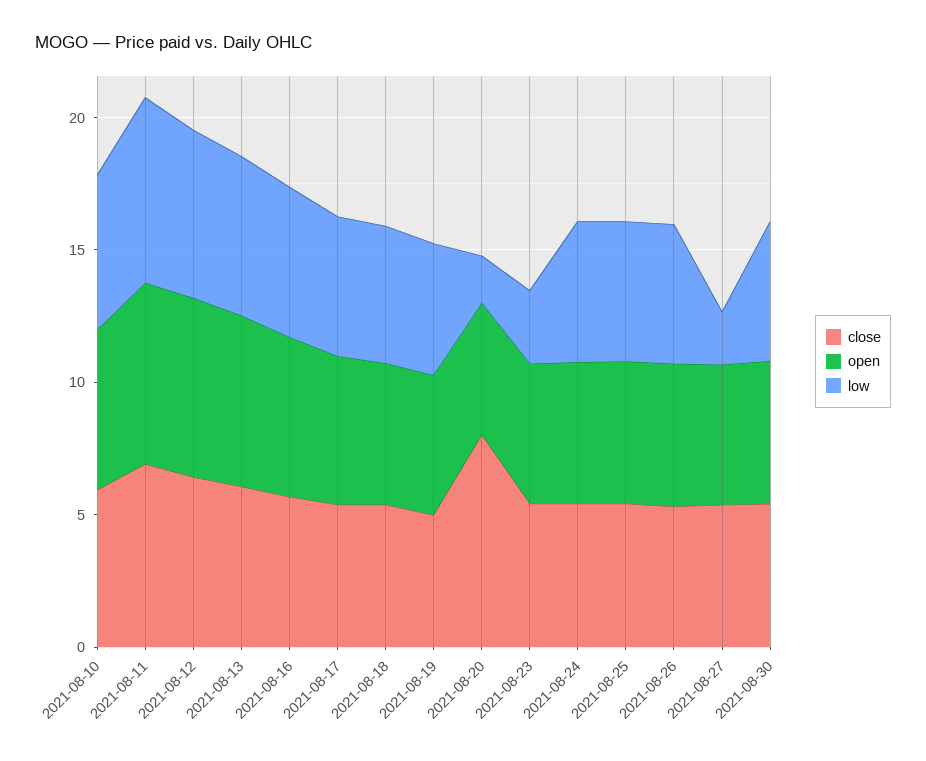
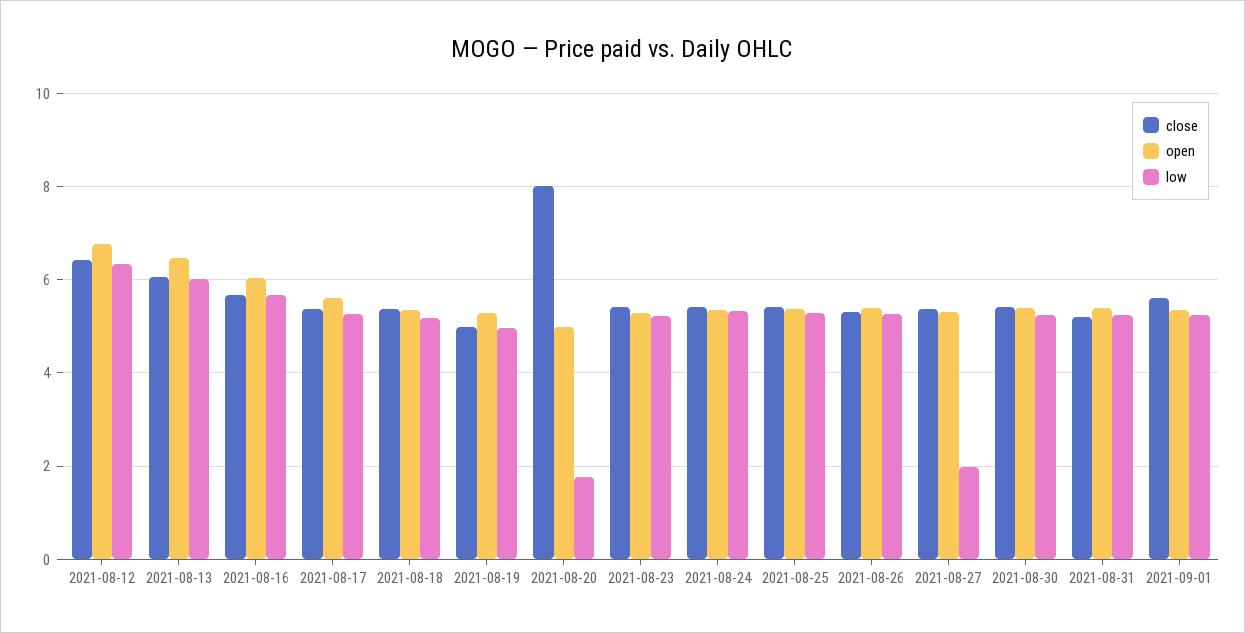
close, 2021-08-10: 6 -> none
open, 2021-08-10: 6 -> none
low, 2021-08-10: 6 -> none
close, 2021-08-11: 7 -> none
open, 2021-08-11: 7 -> none
low, 2021-08-11: 7 -> none
low, 2021-08-23: 3 -> 5.2
close, 2021-08-31: none -> 5.2
open, 2021-08-31: none -> 5.4
low, 2021-08-31: none -> 5.2
close, 2021-09-01: none -> 5.6
open, 2021-09-01: none -> 5.4
low, 2021-09-01: none -> 5.2

